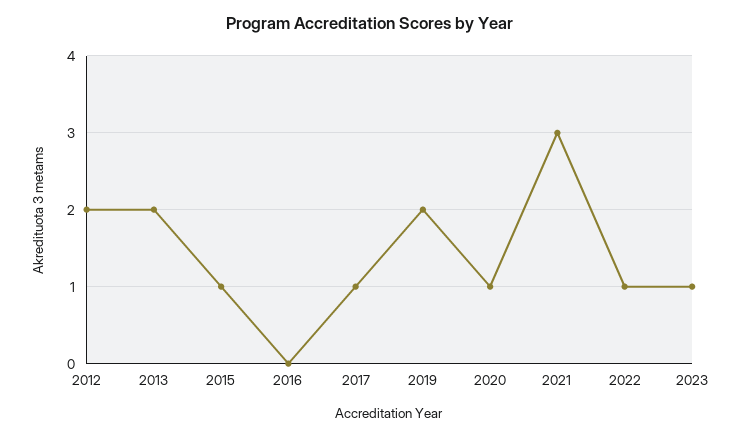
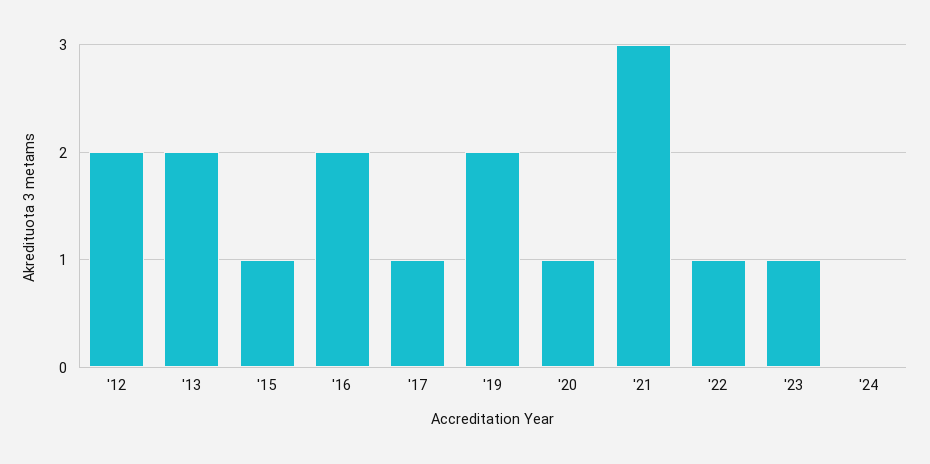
2016: 0 -> 2
'24: none -> 0

